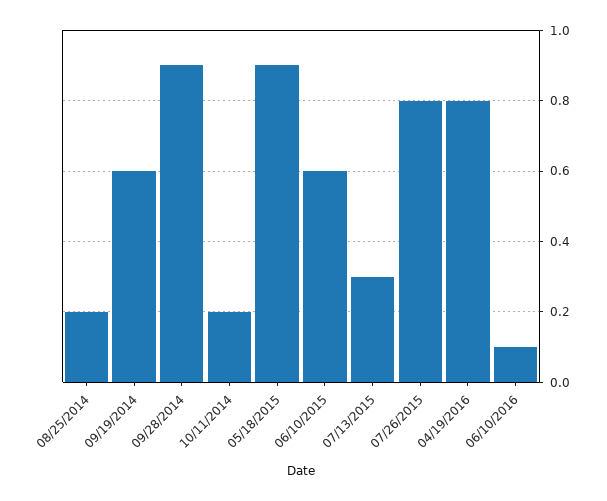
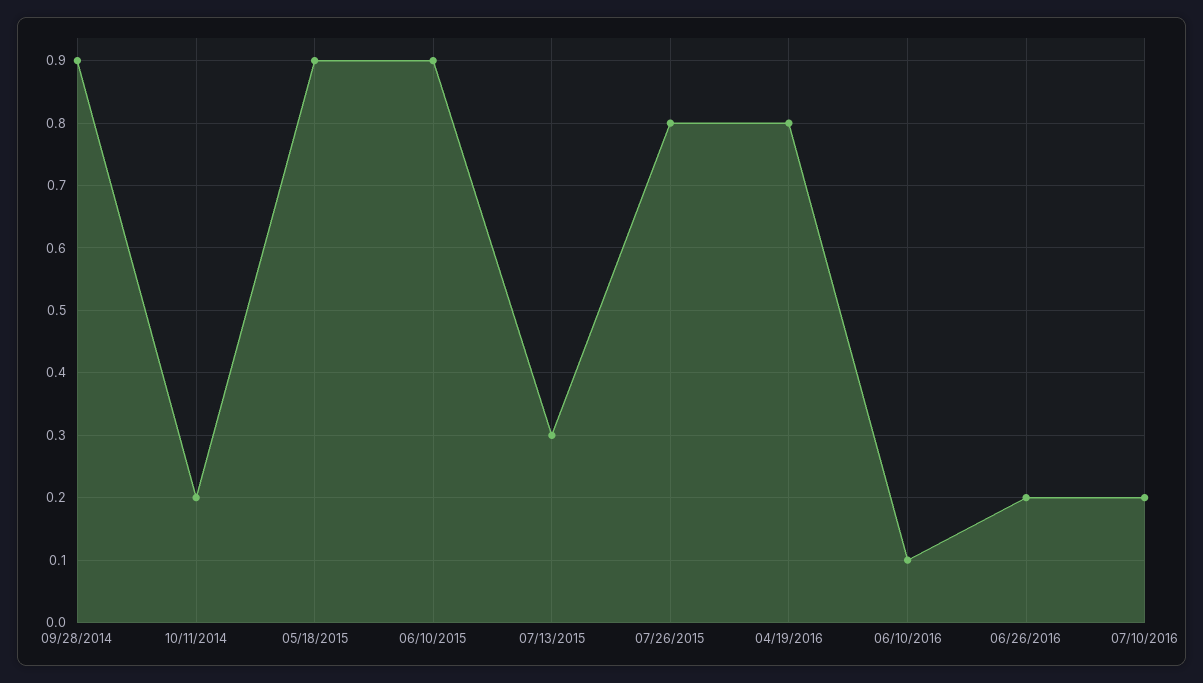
08/25/2014: 0.2 -> none
09/19/2014: 0.6 -> none
06/10/2015: 0.6 -> 0.9
06/26/2016: none -> 0.2
07/10/2016: none -> 0.2

